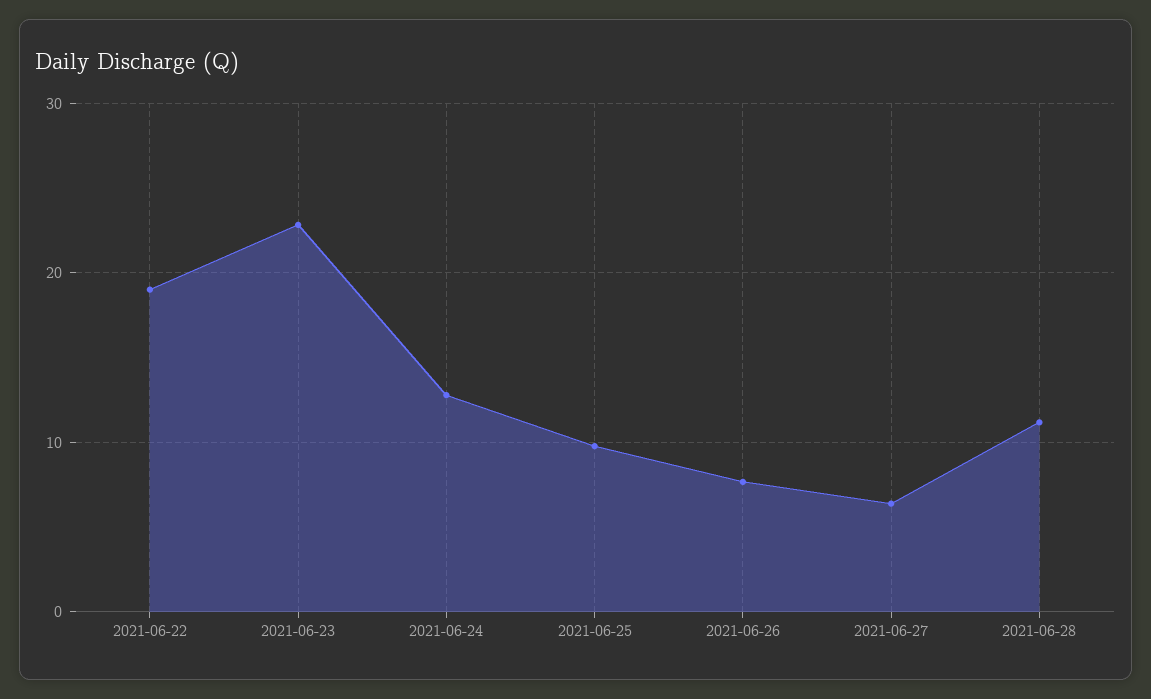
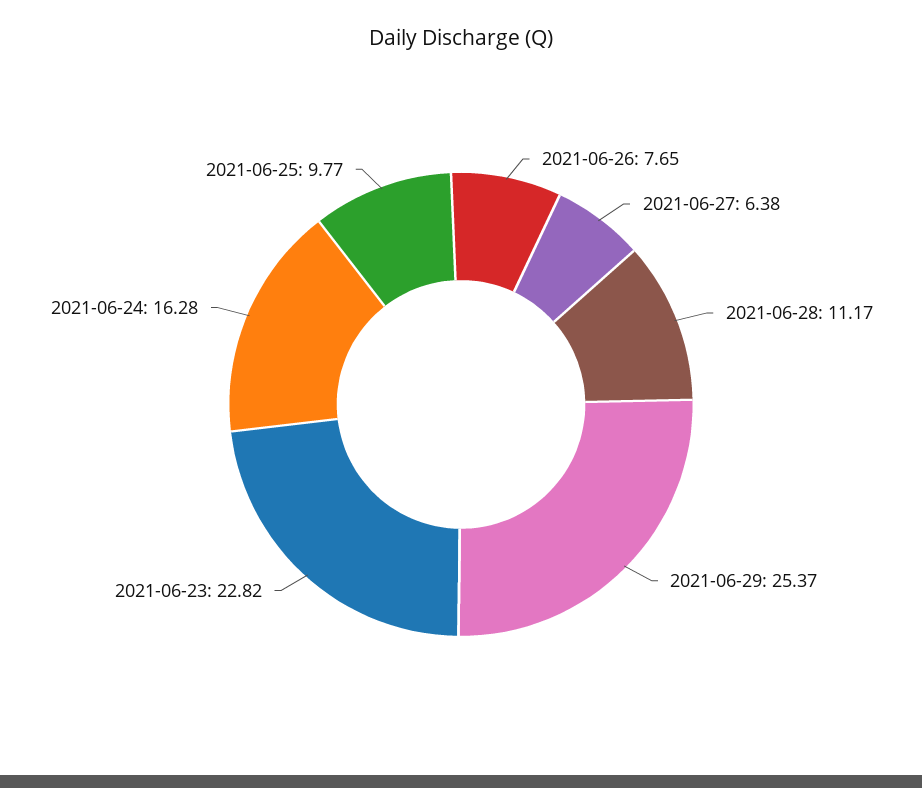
2021-06-22: 19 -> none
2021-06-24: 13 -> 16.28
2021-06-29: none -> 25.37

